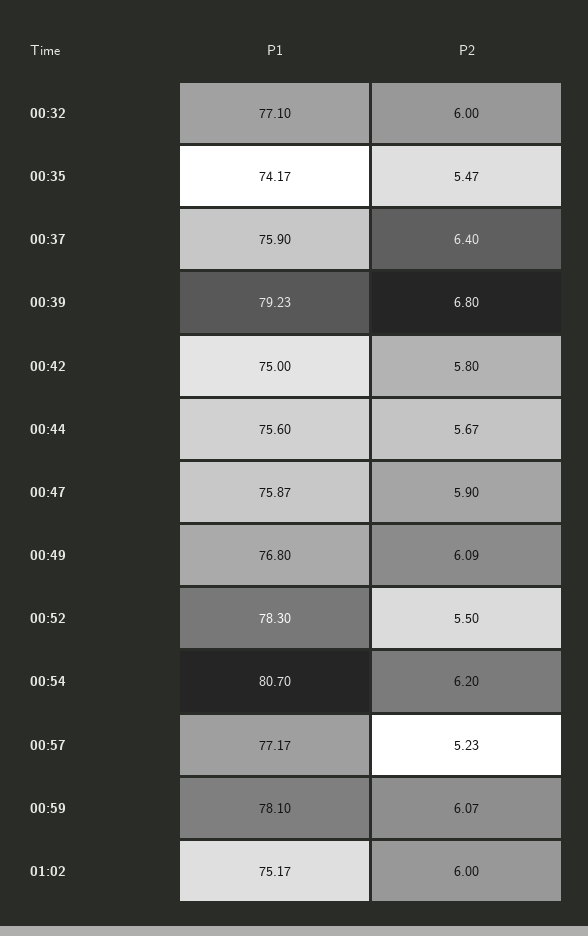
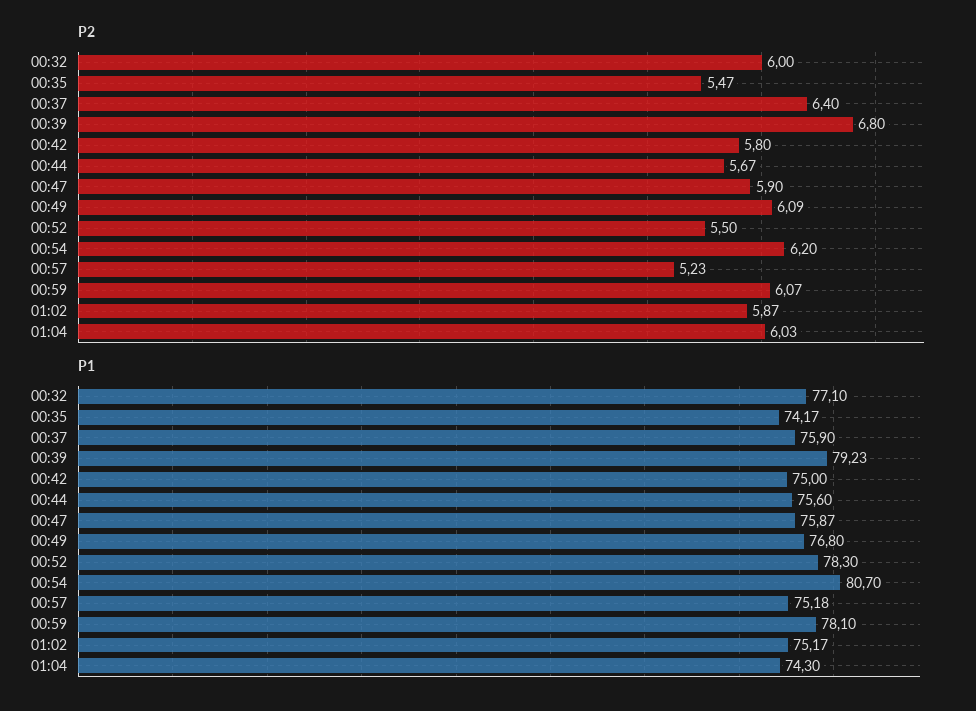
P1, 00:57: 77.17 -> 75.18
P2, 01:02: 6 -> 5.87
P2, 01:04: none -> 6.03
P1, 01:04: none -> 74.3

